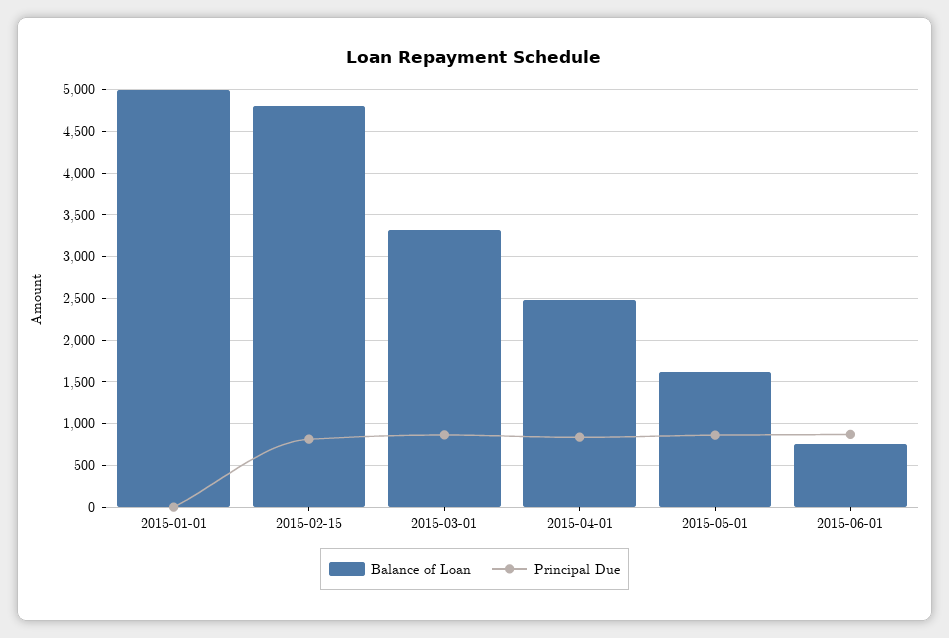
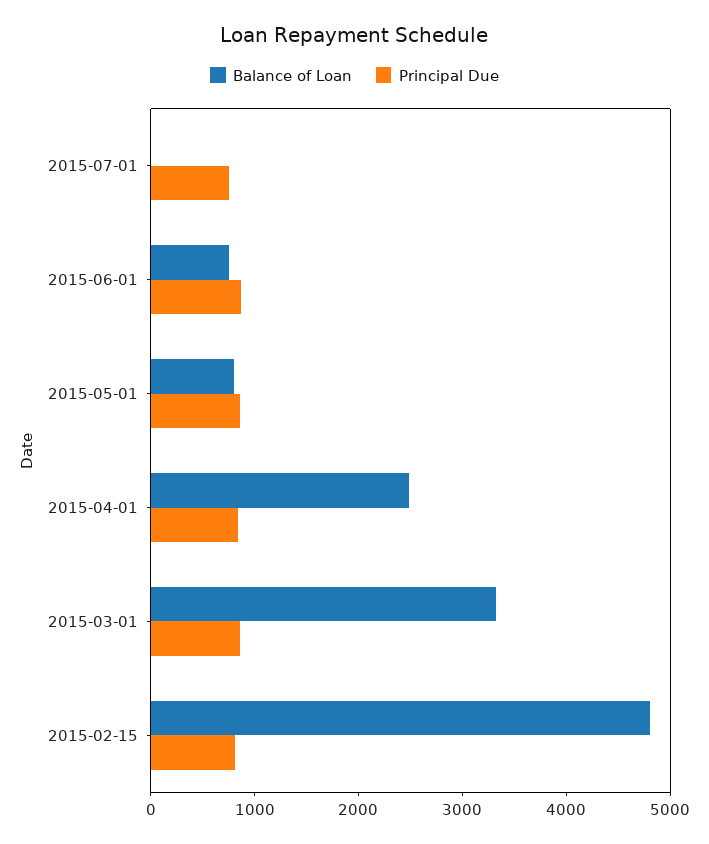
Balance of Loan, 2015-01-01: 5000 -> none
Principal Due, 2015-01-01: 0 -> none
Balance of Loan, 2015-05-01: 1600 -> 800
Balance of Loan, 2015-07-01: none -> 0
Principal Due, 2015-07-01: none -> 800

